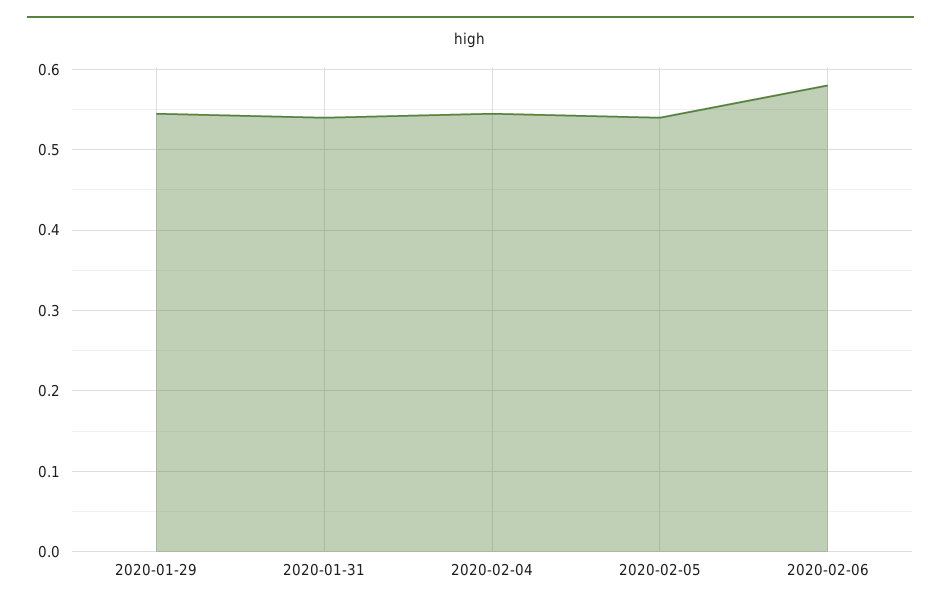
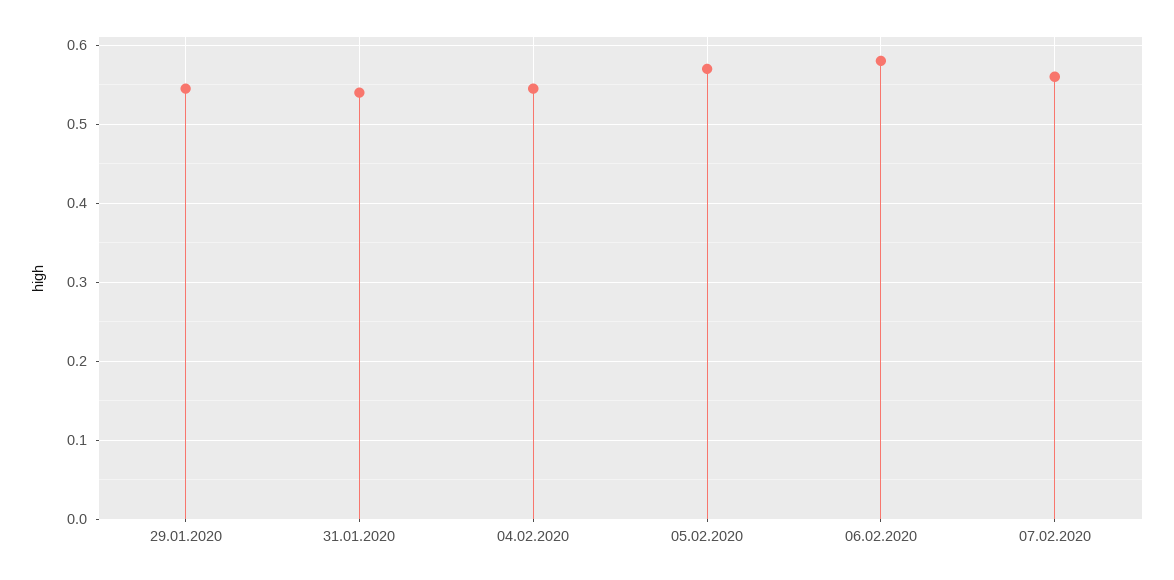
2020-02-05: 0.54 -> 0.57
07.02.2020: none -> 0.56

